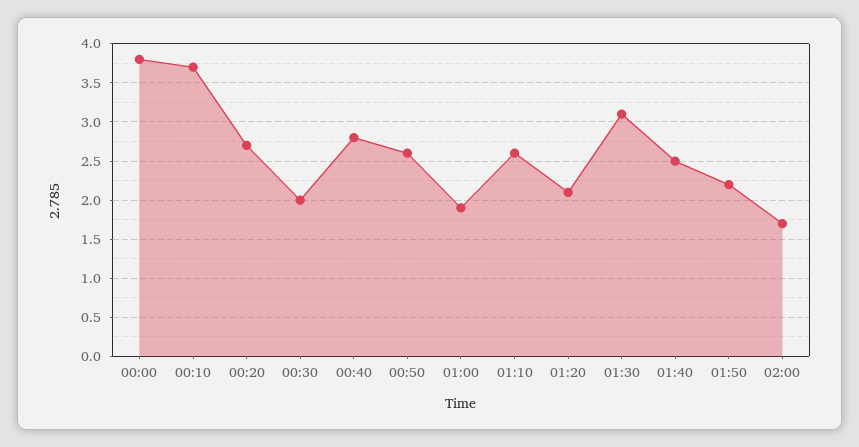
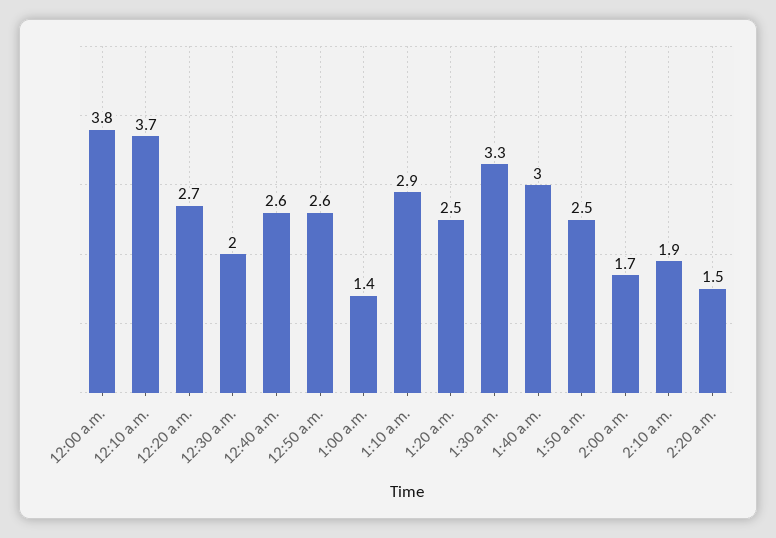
00:40: 2.8 -> 2.6
01:00: 1.9 -> 1.4
01:10: 2.6 -> 2.9
01:20: 2.1 -> 2.5
01:30: 3.1 -> 3.3
01:40: 2.5 -> 3
01:50: 2.2 -> 2.5
2:10 a.m.: none -> 1.9
2:20 a.m.: none -> 1.5

